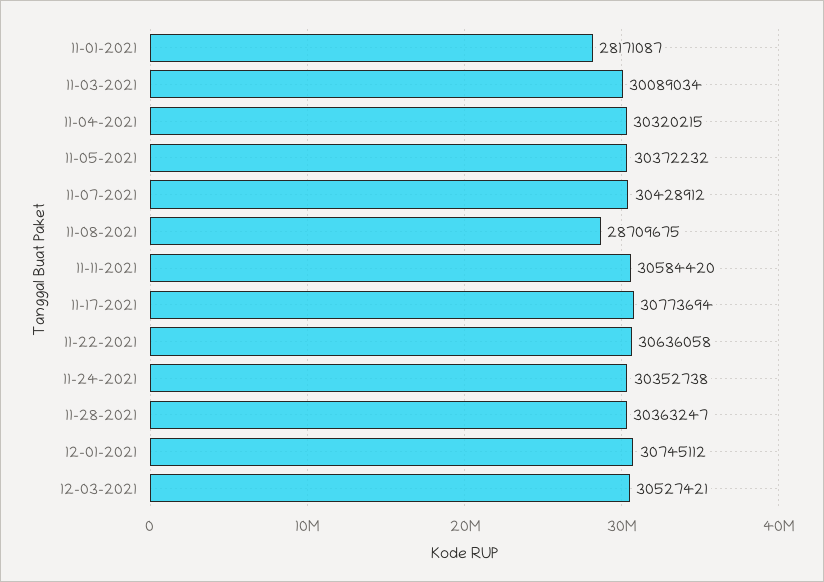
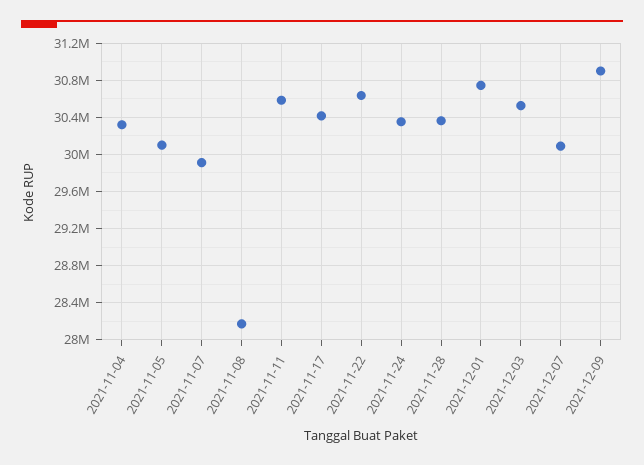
11-01-2021: 28171087 -> none
11-03-2021: 30089034 -> none
11-05-2021: 30372232 -> 30100000
11-07-2021: 30428912 -> 29900000
11-08-2021: 28709675 -> 28200000
11-17-2021: 30773694 -> 30400000
2021-12-07: none -> 30100000
2021-12-09: none -> 30900000

